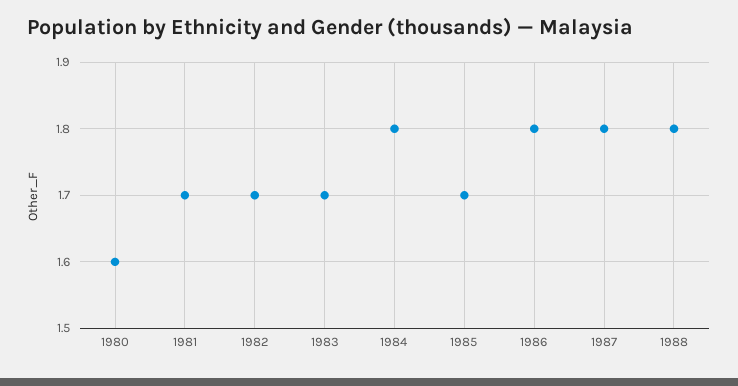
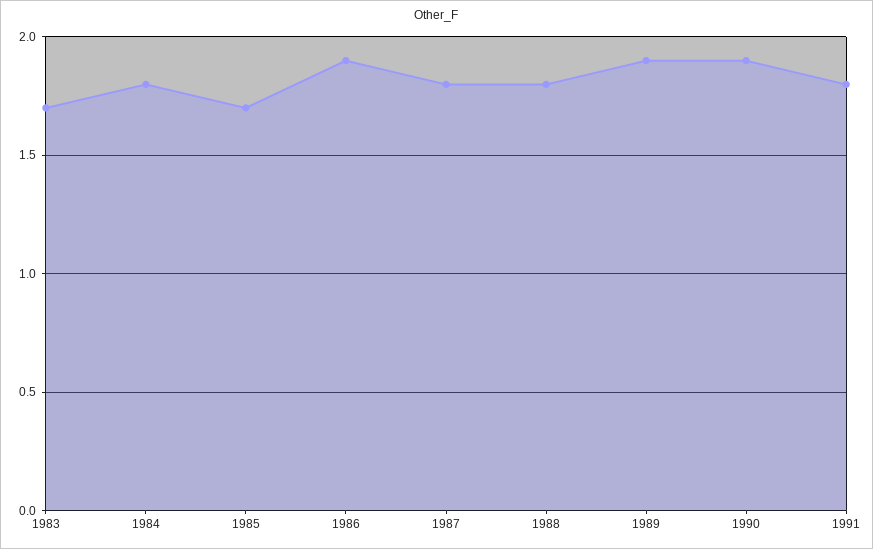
1980: 1.6 -> none
1981: 1.7 -> none
1982: 1.7 -> none
1986: 1.8 -> 1.9
1989: none -> 1.9
1990: none -> 1.9
1991: none -> 1.8

